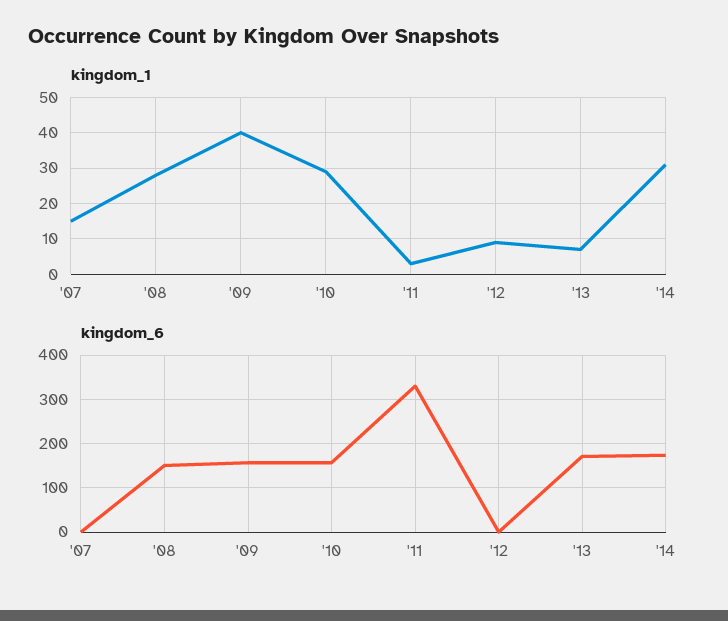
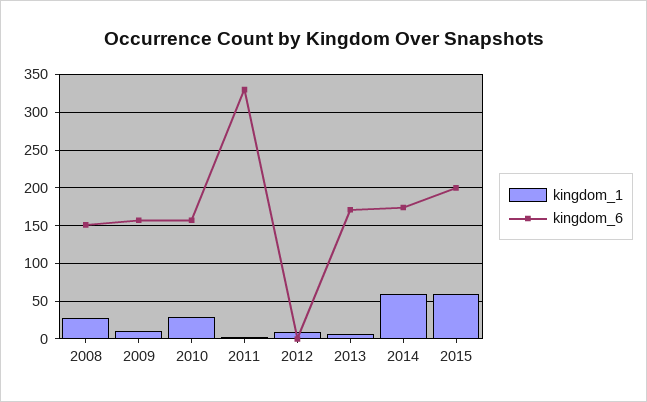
kingdom_1, '07: 15 -> none
kingdom_1, '09: 40 -> 10
kingdom_1, '14: 30 -> 60
kingdom_6, '07: 0 -> none
kingdom_1, 2015: none -> 60
kingdom_6, 2015: none -> 200

